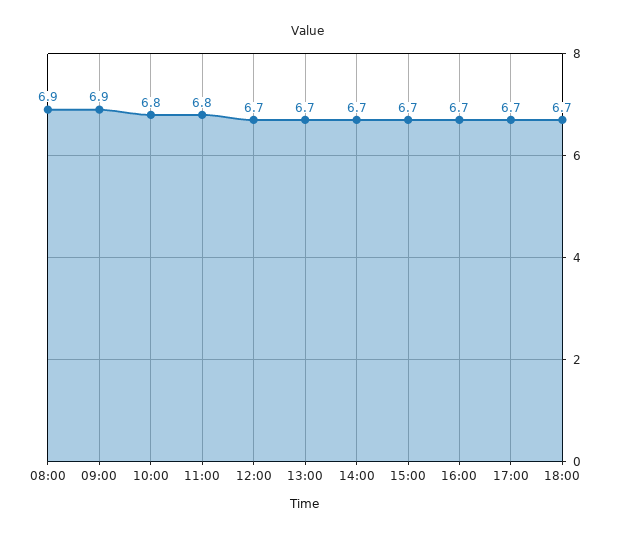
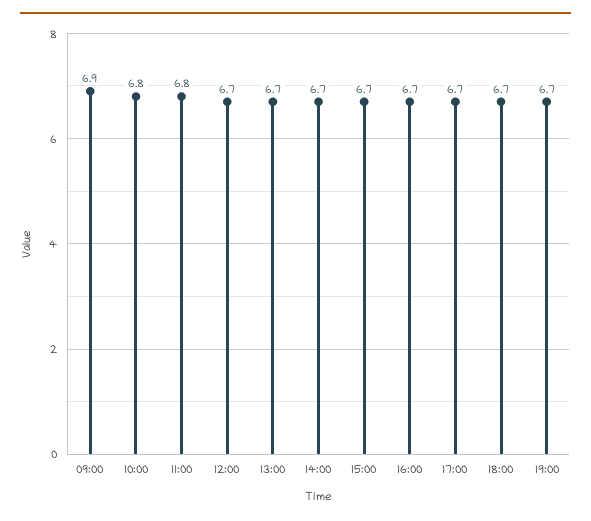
08:00: 6.9 -> none
19:00: none -> 6.7

